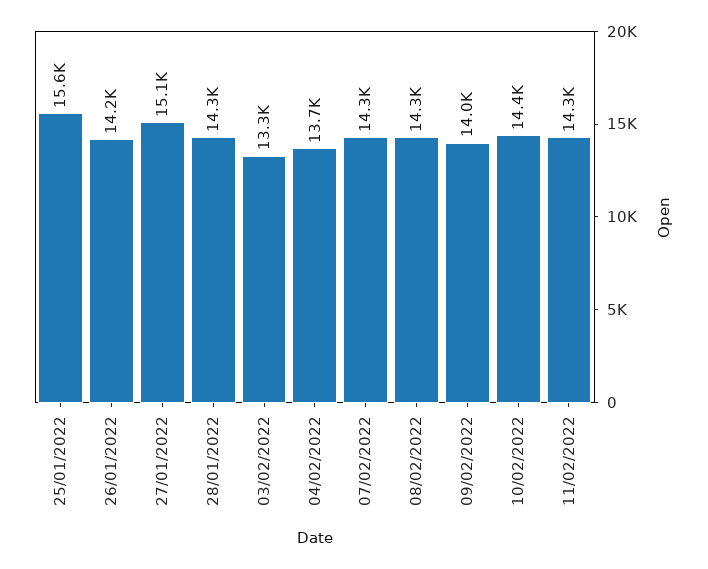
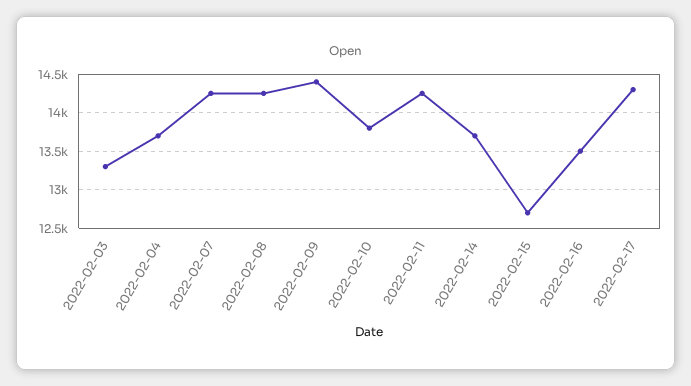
25/01/2022: 15600 -> none
26/01/2022: 14200 -> none
27/01/2022: 15100 -> none
28/01/2022: 14300 -> none
09/02/2022: 14000 -> 14400
10/02/2022: 14400 -> 13800
2022-02-14: none -> 13700
2022-02-15: none -> 12700
2022-02-16: none -> 13500
2022-02-17: none -> 14300

